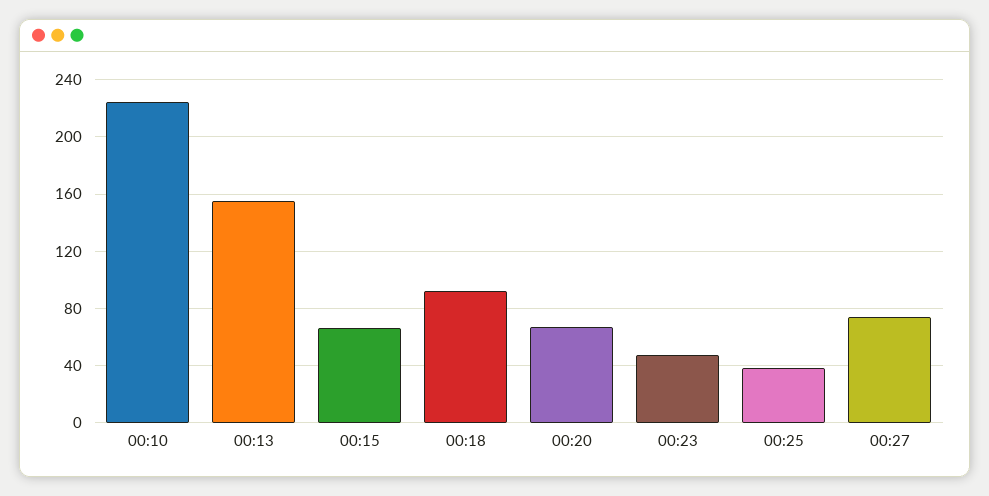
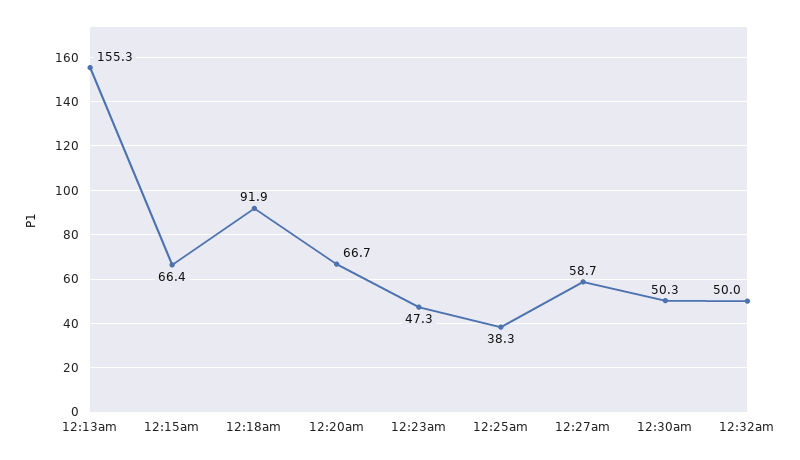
00:10: 225 -> none
00:27: 75 -> 58.7
12:30am: none -> 50.3
12:32am: none -> 50

